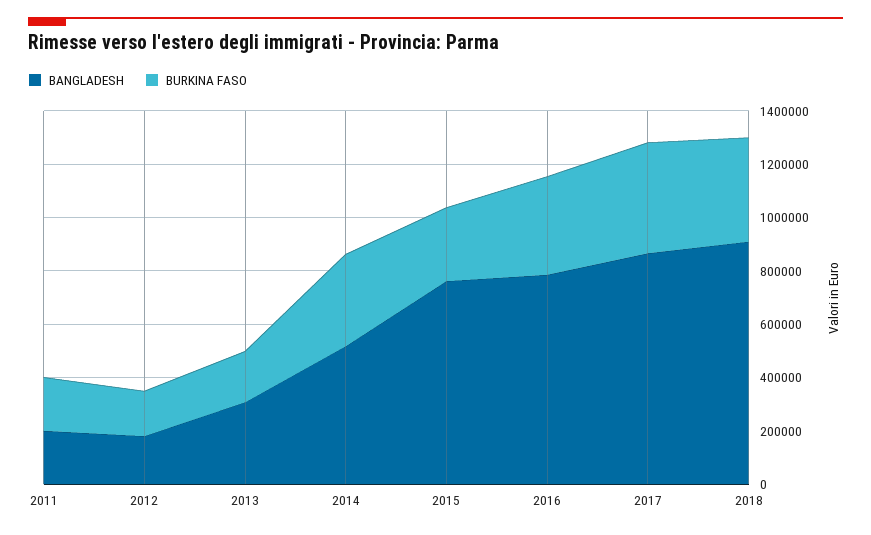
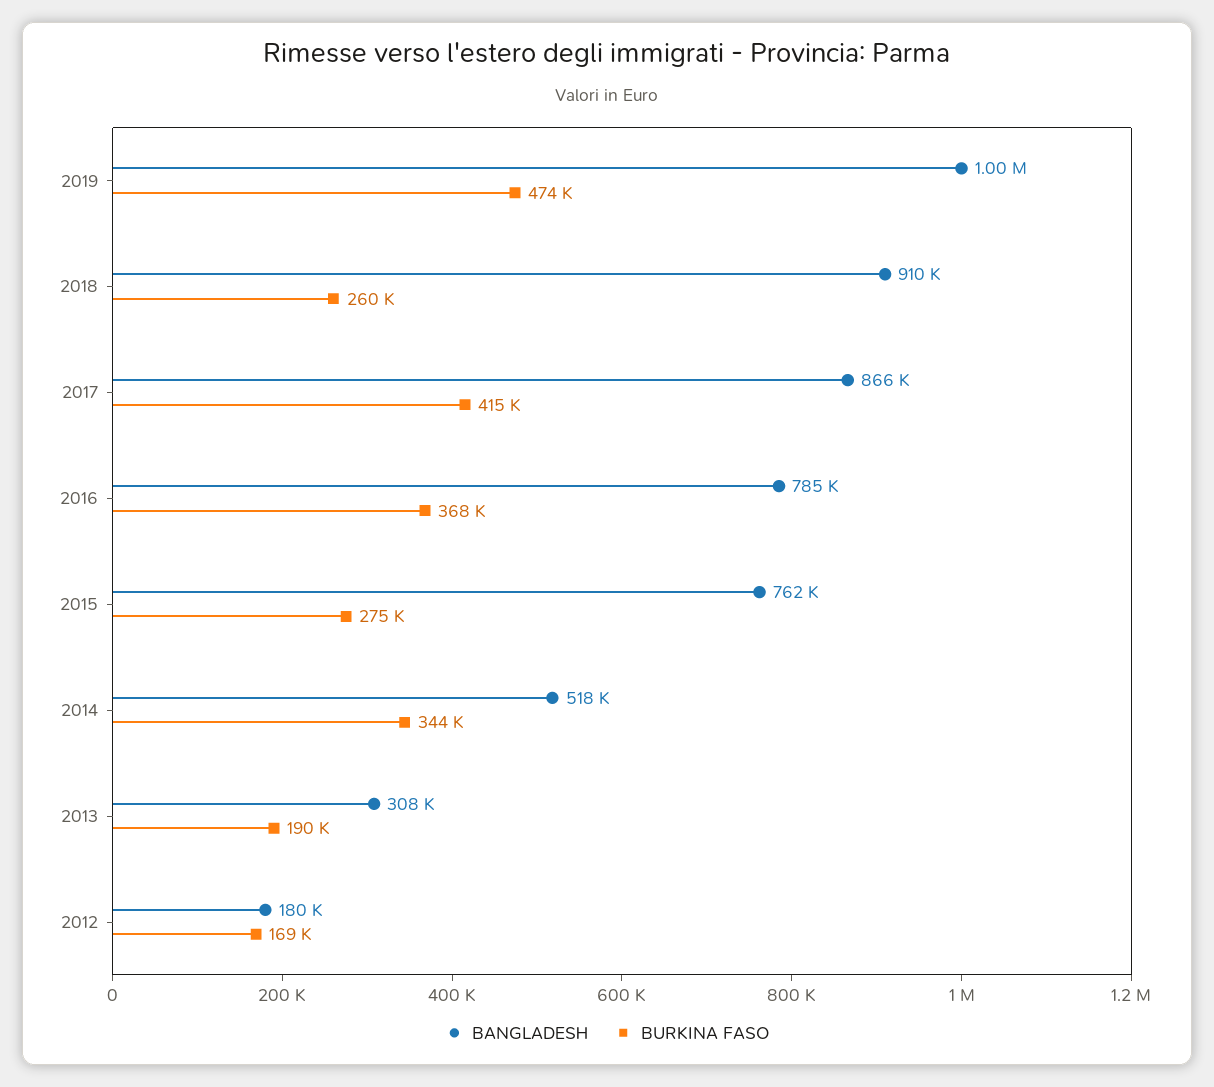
BANGLADESH, 2011: 200000 -> none
BURKINA FASO, 2011: 200000 -> none
BURKINA FASO, 2018: 400000 -> 260000
BANGLADESH, 2019: none -> 1000000
BURKINA FASO, 2019: none -> 474000

